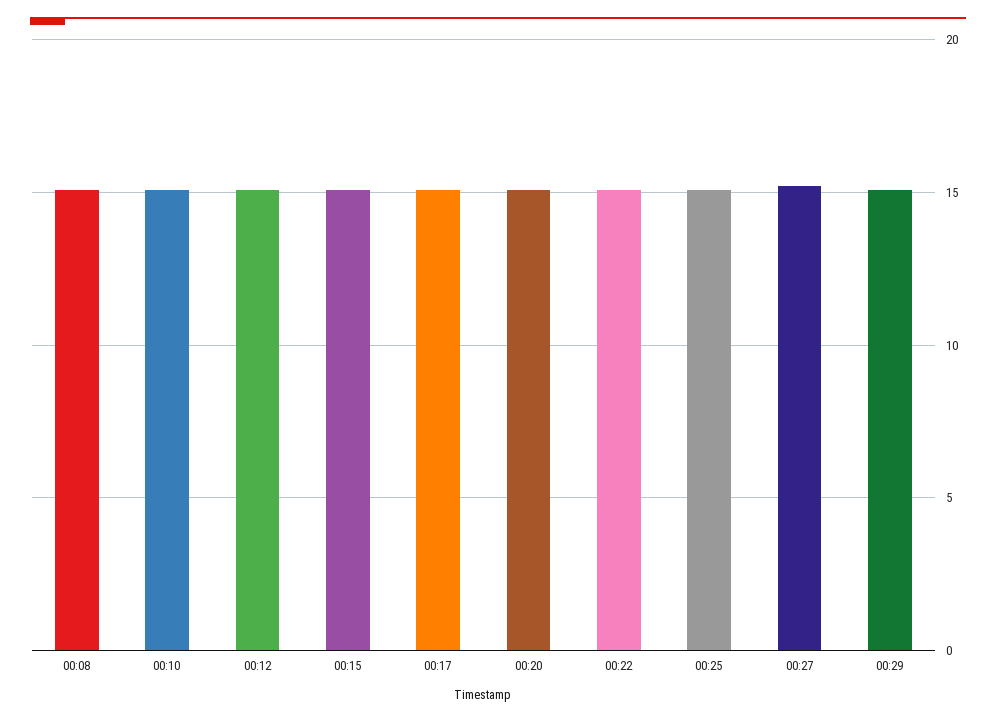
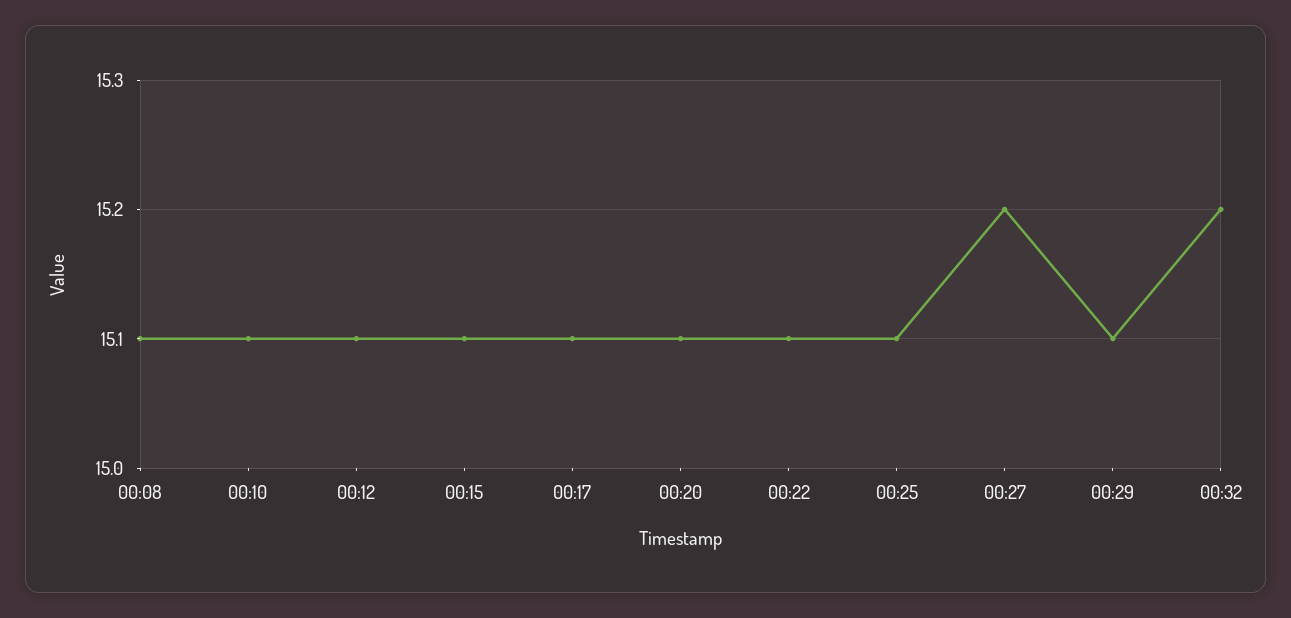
00:32: none -> 15.2

